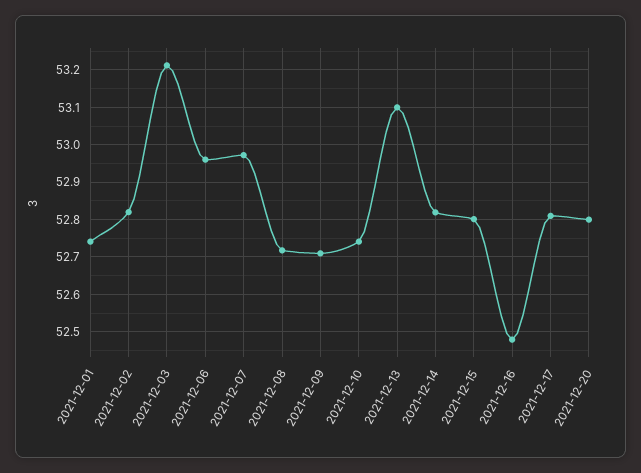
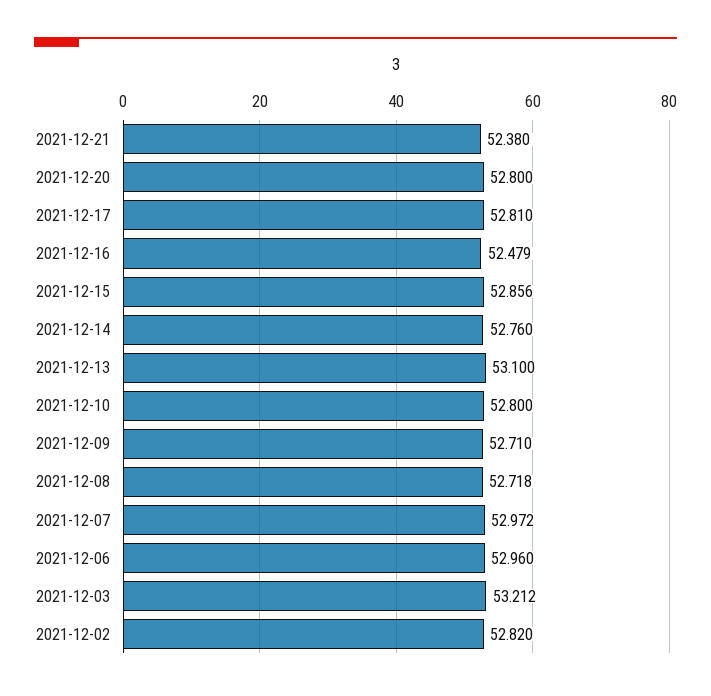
2021-12-01: 52.74 -> none
2021-12-10: 52.74 -> 52.8
2021-12-14: 52.82 -> 52.76
2021-12-15: 52.8 -> 52.856
2021-12-21: none -> 52.38

